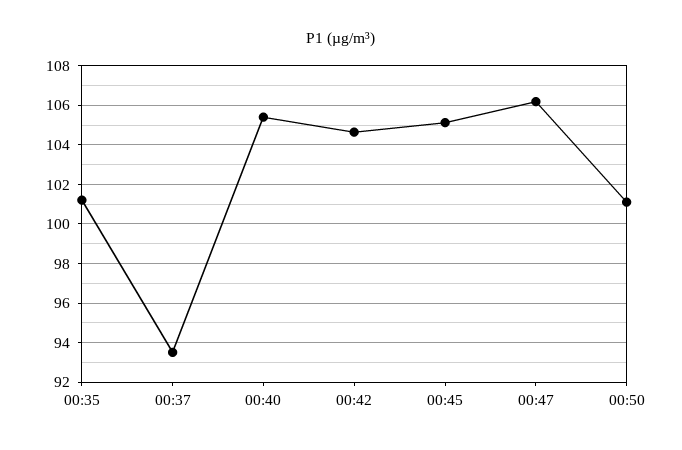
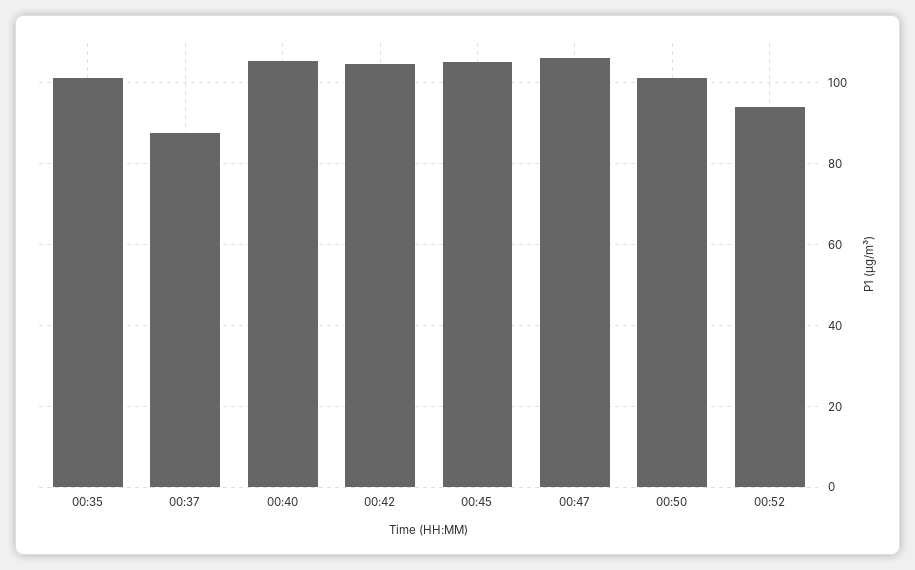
00:37: 93.5 -> 88
00:52: none -> 94

